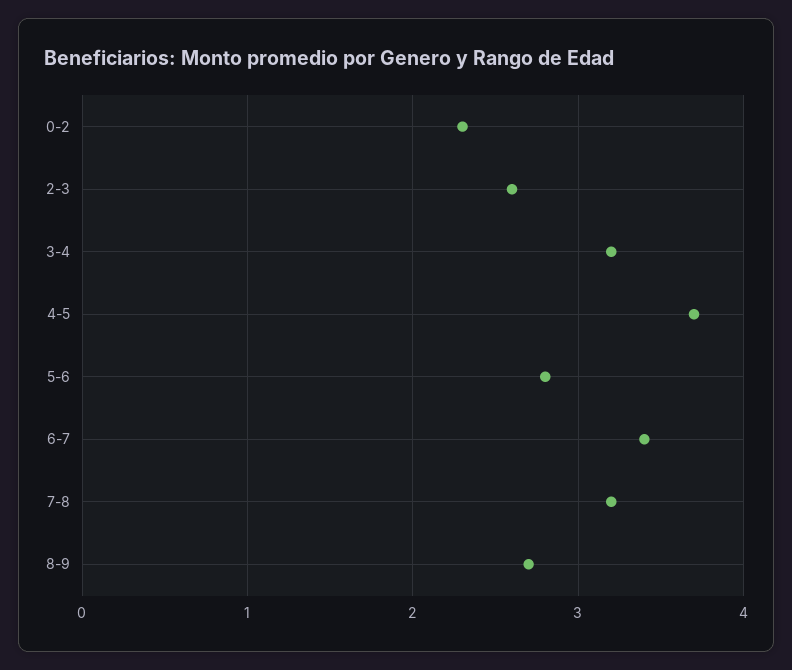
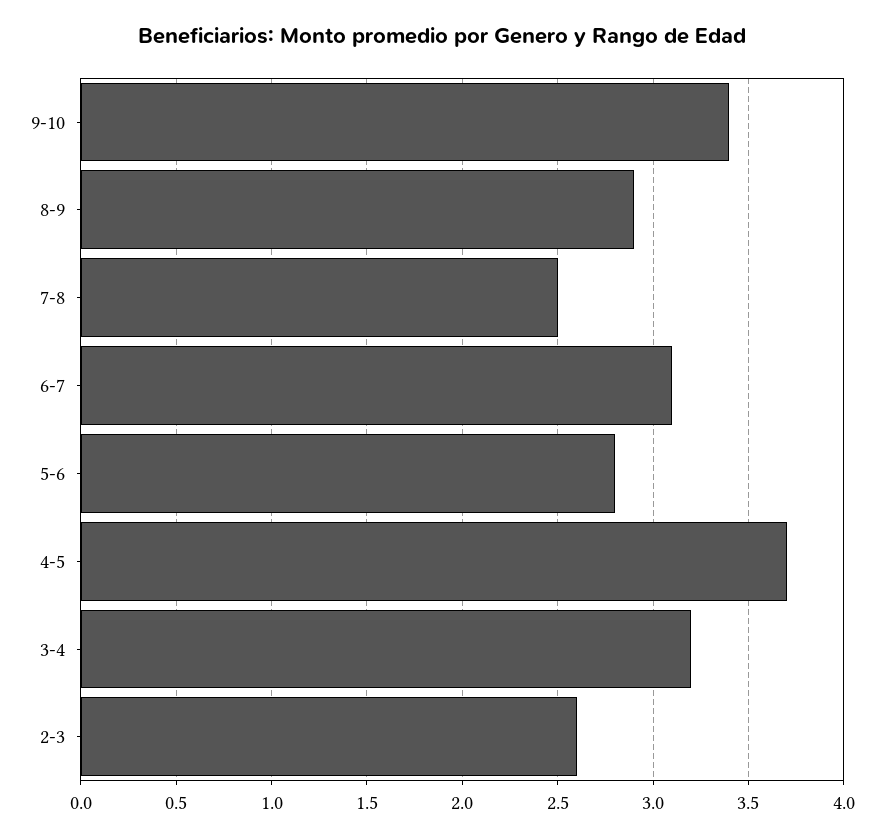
0-2: 2.3 -> none
6-7: 3.4 -> 3.1
7-8: 3.2 -> 2.5
8-9: 2.7 -> 2.9
9-10: none -> 3.4

